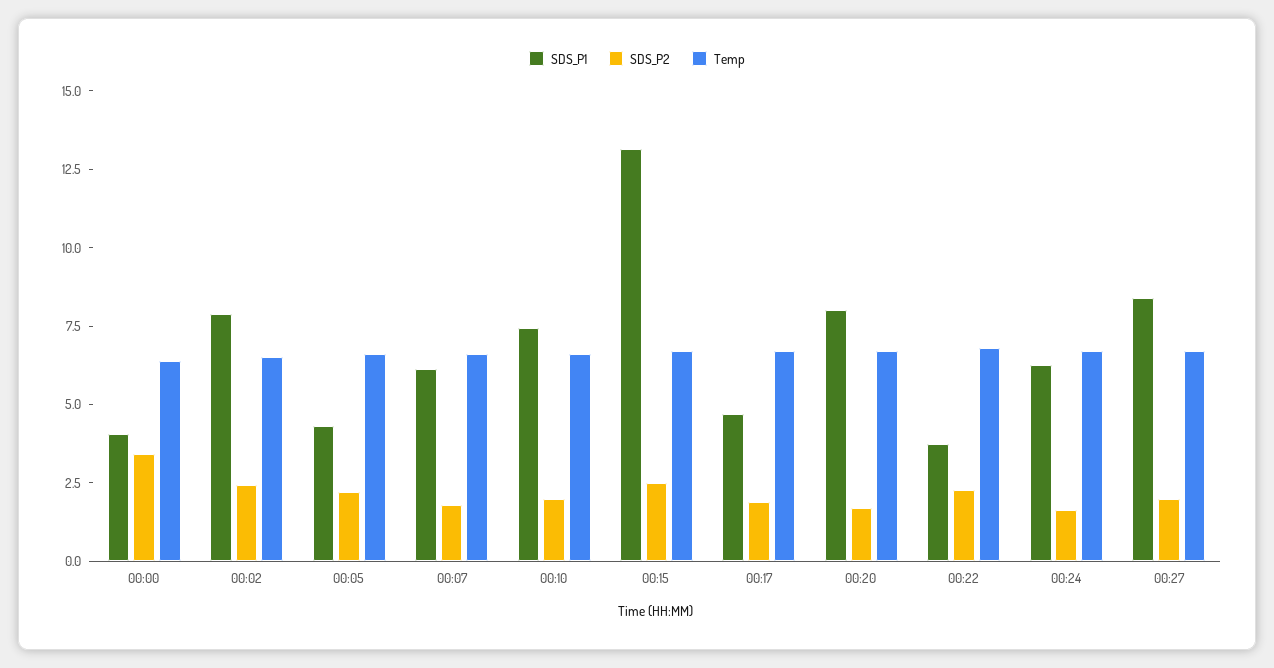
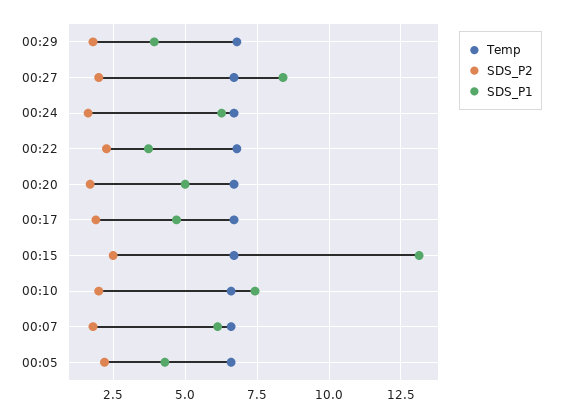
SDS_P1, 00:00: 4 -> none
SDS_P2, 00:00: 3.5 -> none
Temp, 00:00: 6.5 -> none
SDS_P1, 00:02: 8 -> none
SDS_P2, 00:02: 2.5 -> none
Temp, 00:02: 6.5 -> none
SDS_P1, 00:20: 8 -> 5
Temp, 00:29: none -> 6.75
SDS_P2, 00:29: none -> 1.75
SDS_P1, 00:29: none -> 4

